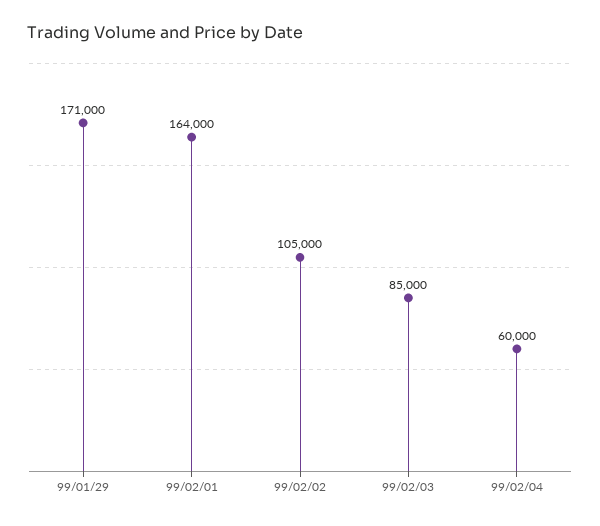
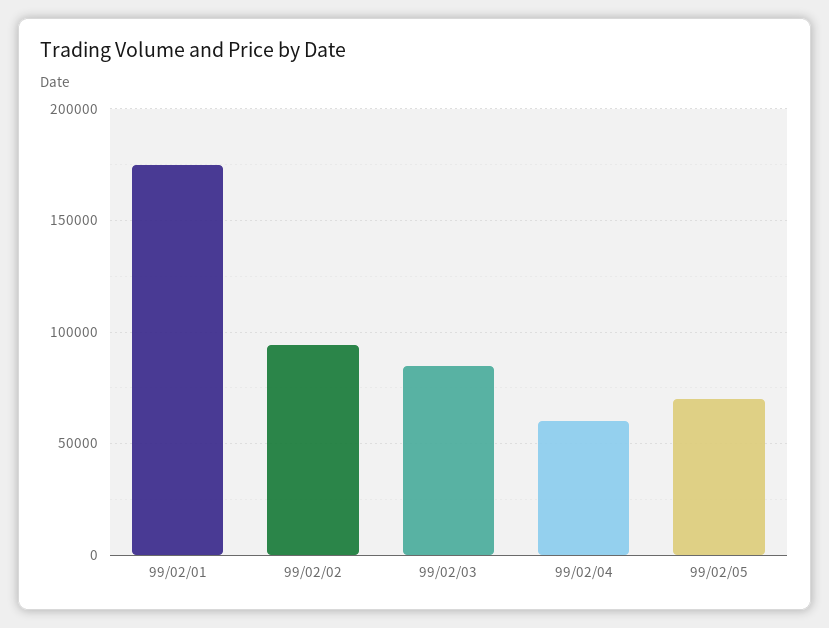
99/01/29: 171000 -> none
99/02/01: 164000 -> 175000
99/02/02: 105000 -> 95000
99/02/05: none -> 70000

